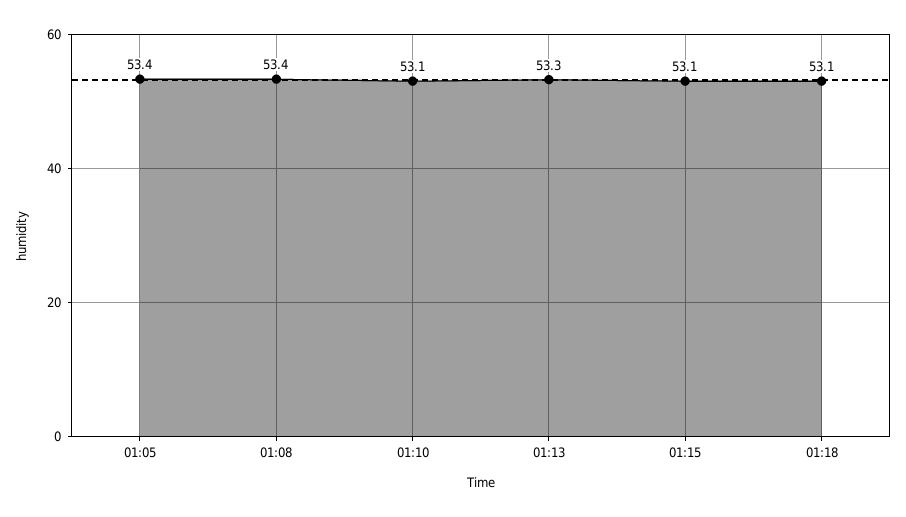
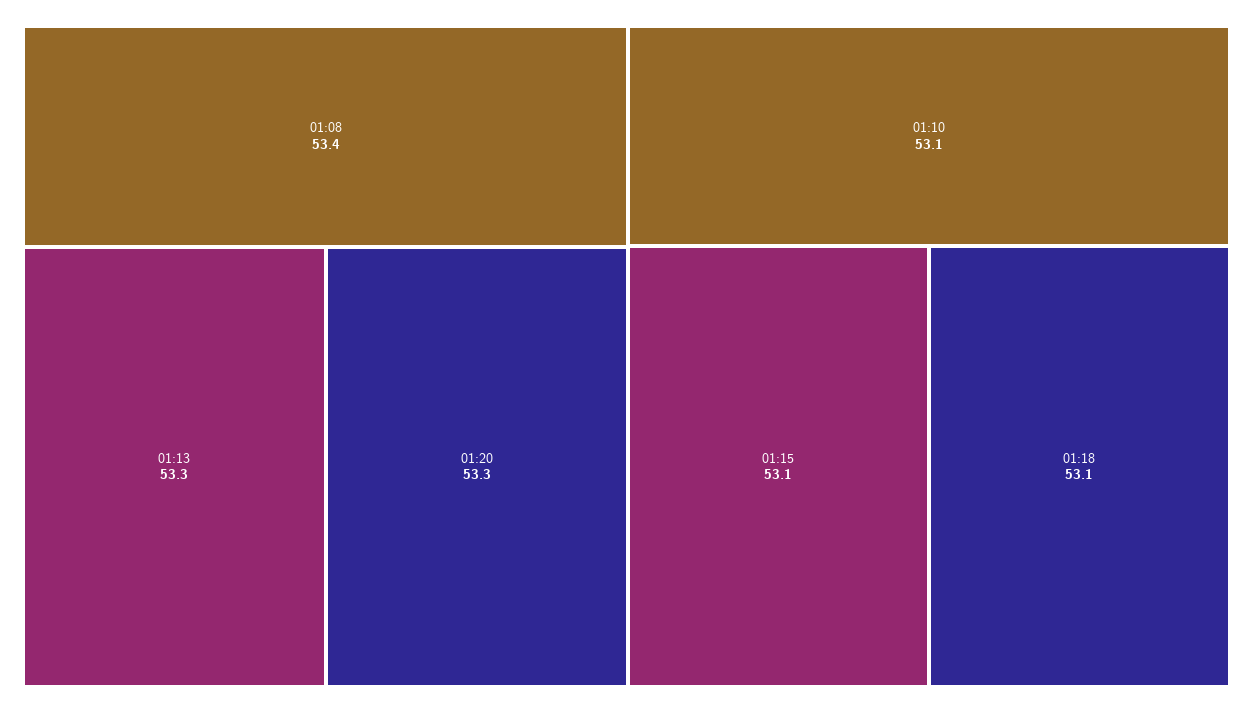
01:05: 53.4 -> none
01:20: none -> 53.3

